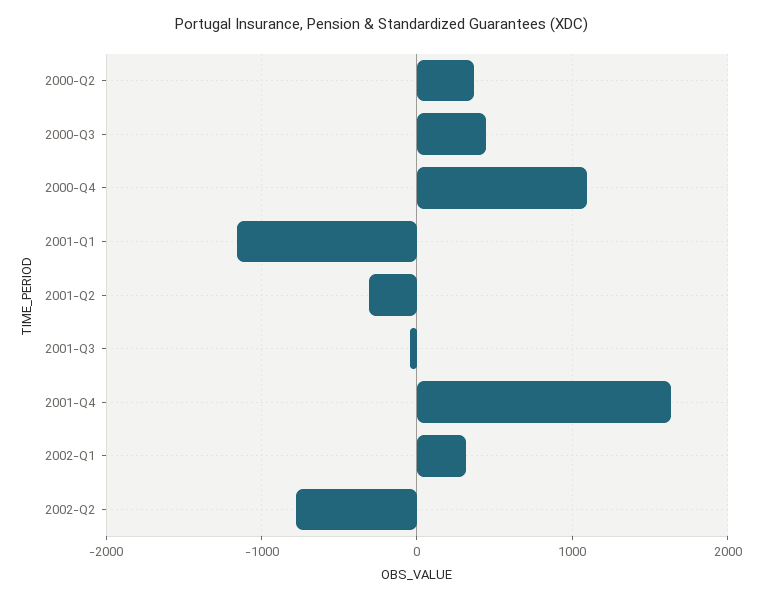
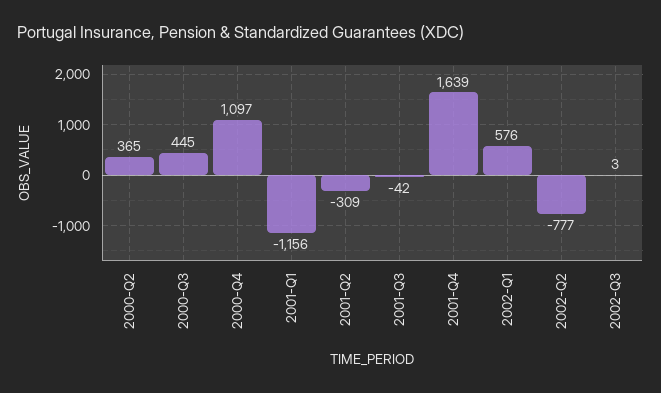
2002-Q1: 300 -> 576
2002-Q3: none -> 3

